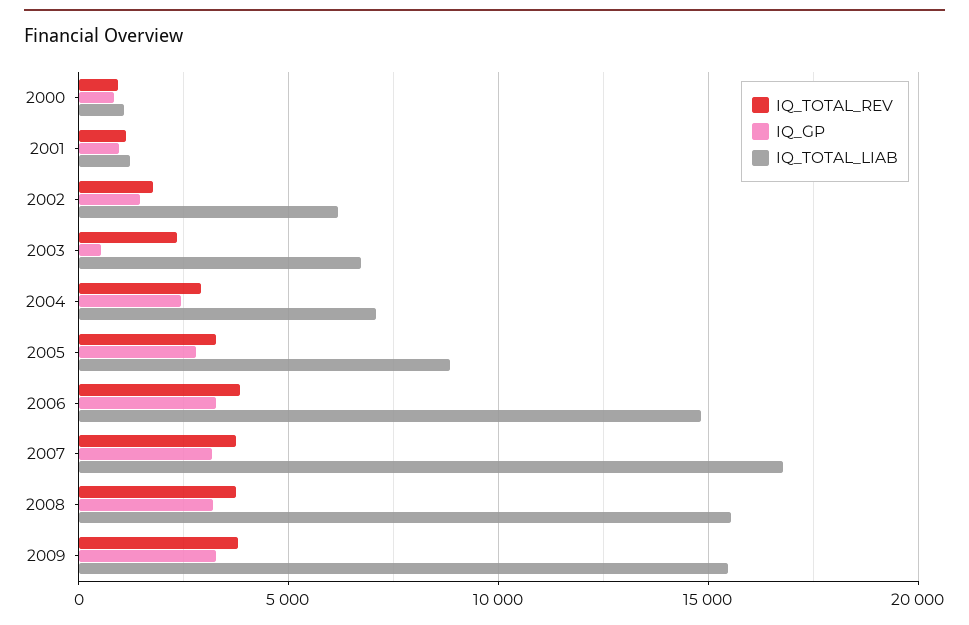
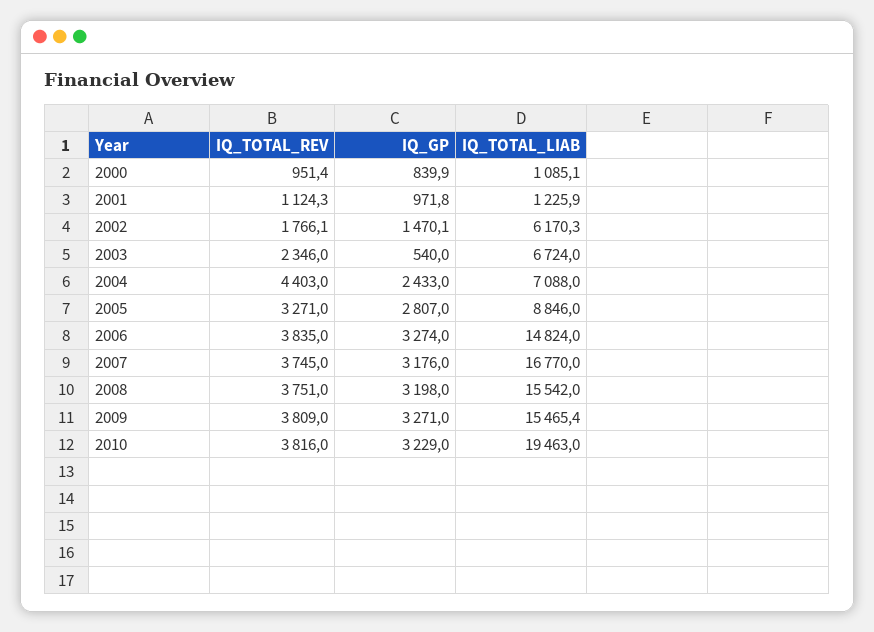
IQ_TOTAL_REV, 2004: 3000 -> 4403
IQ_TOTAL_REV, 2010: none -> 3816
IQ_GP, 2010: none -> 3229
IQ_TOTAL_LIAB, 2010: none -> 19463

